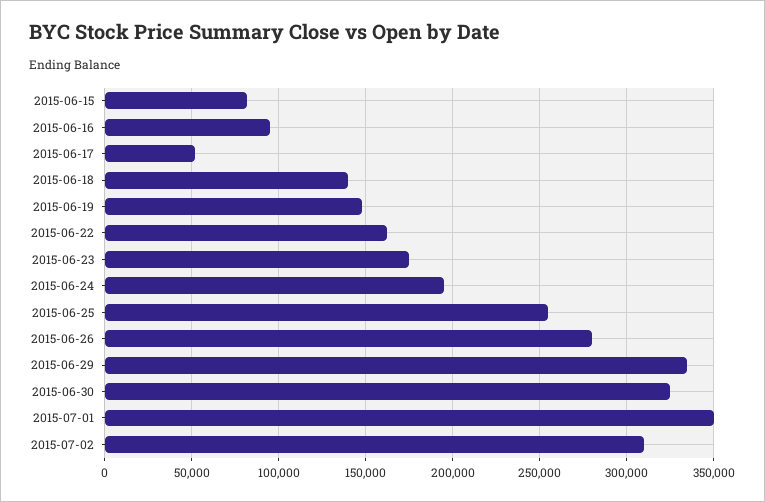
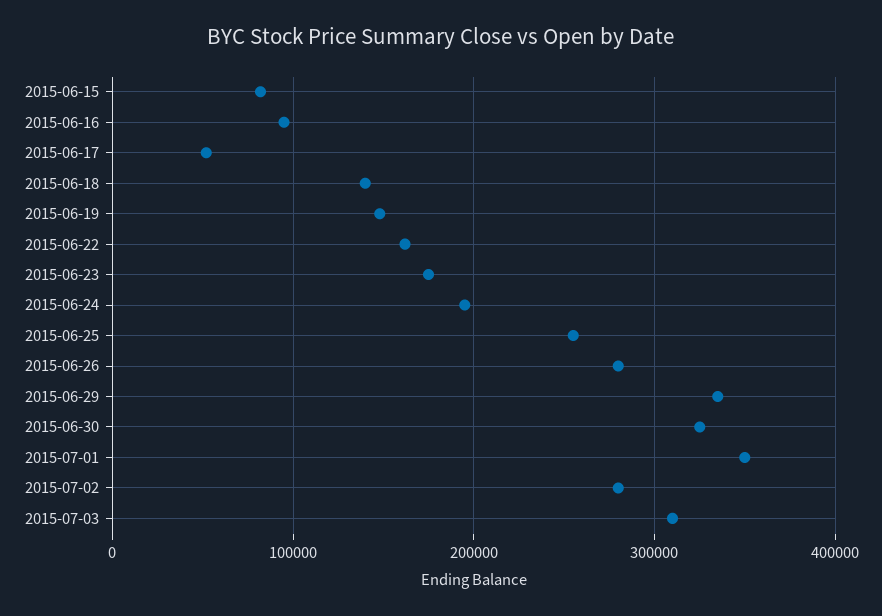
2015-07-02: 310000 -> 280000
2015-07-03: none -> 310000

